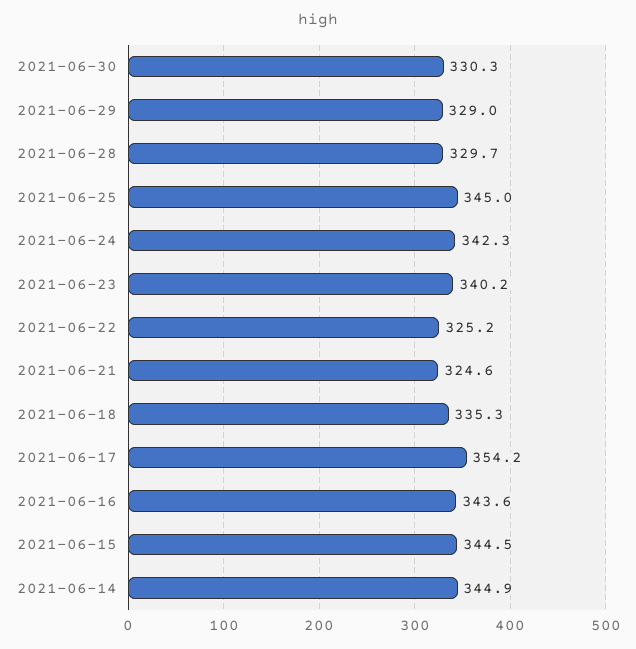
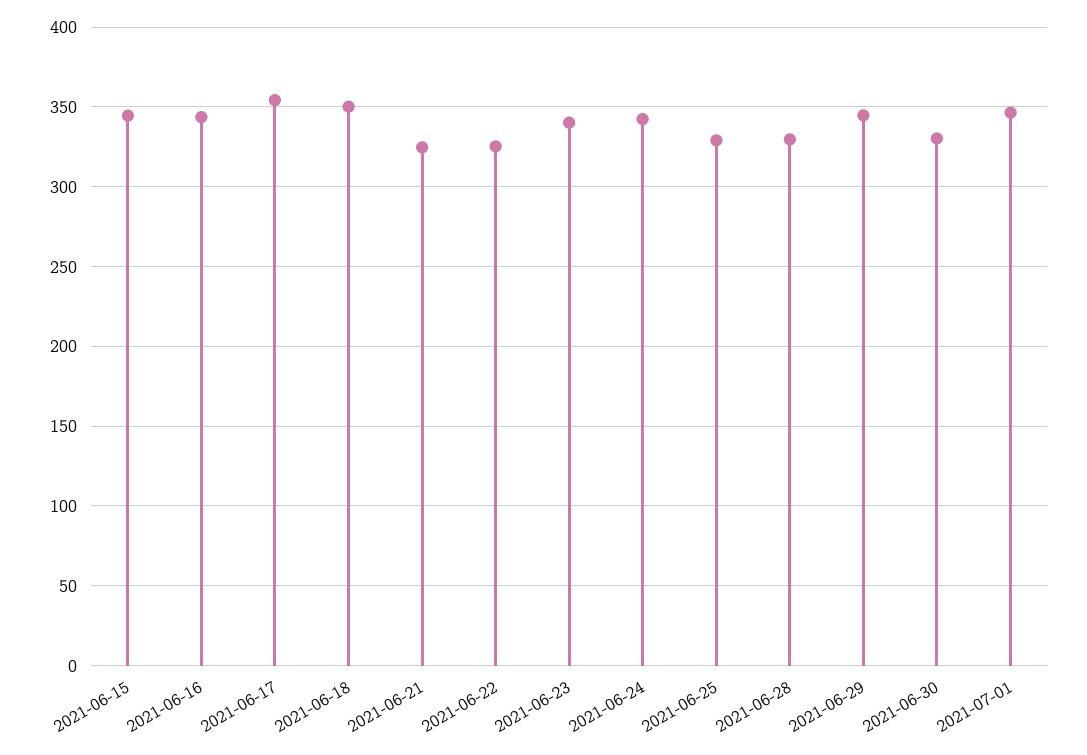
2021-06-29: 329 -> 345
2021-06-25: 345 -> 330
2021-06-18: 335.3 -> 350
2021-06-14: 344.9 -> none
2021-07-01: none -> 345

